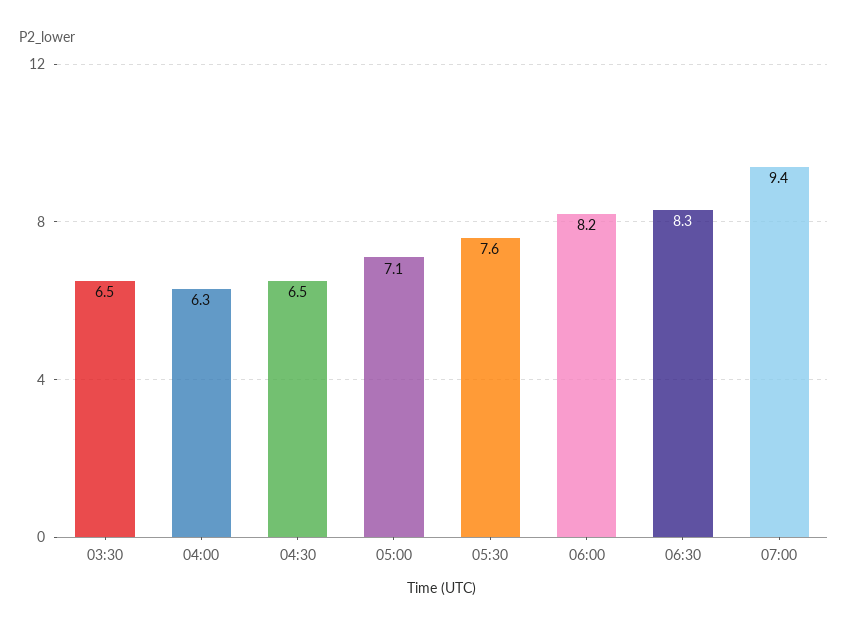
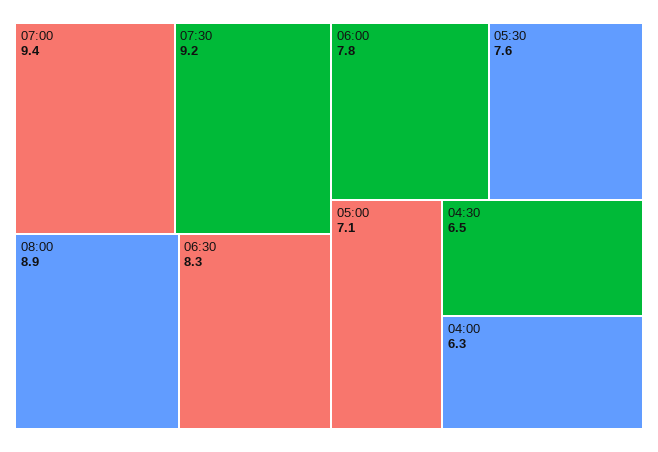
03:30: 6.5 -> none
06:00: 8.2 -> 7.8
07:30: none -> 9.2
08:00: none -> 8.9

